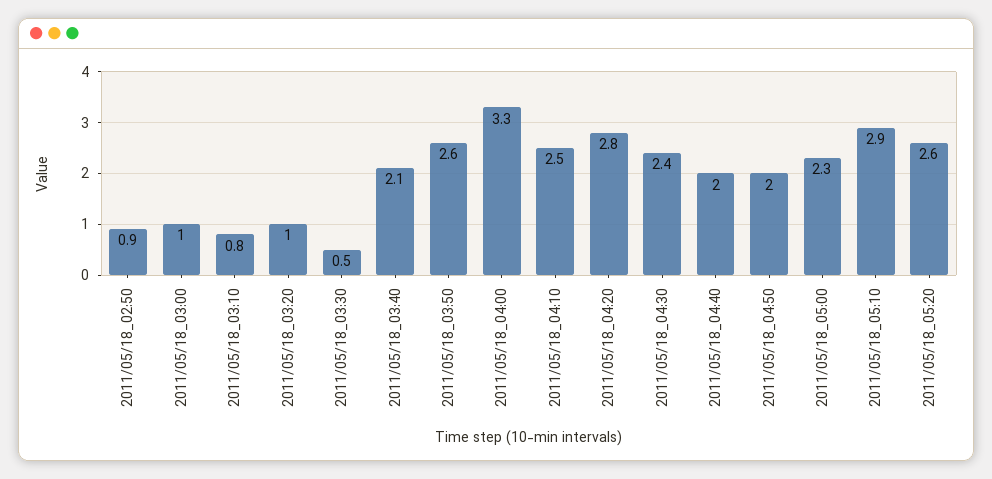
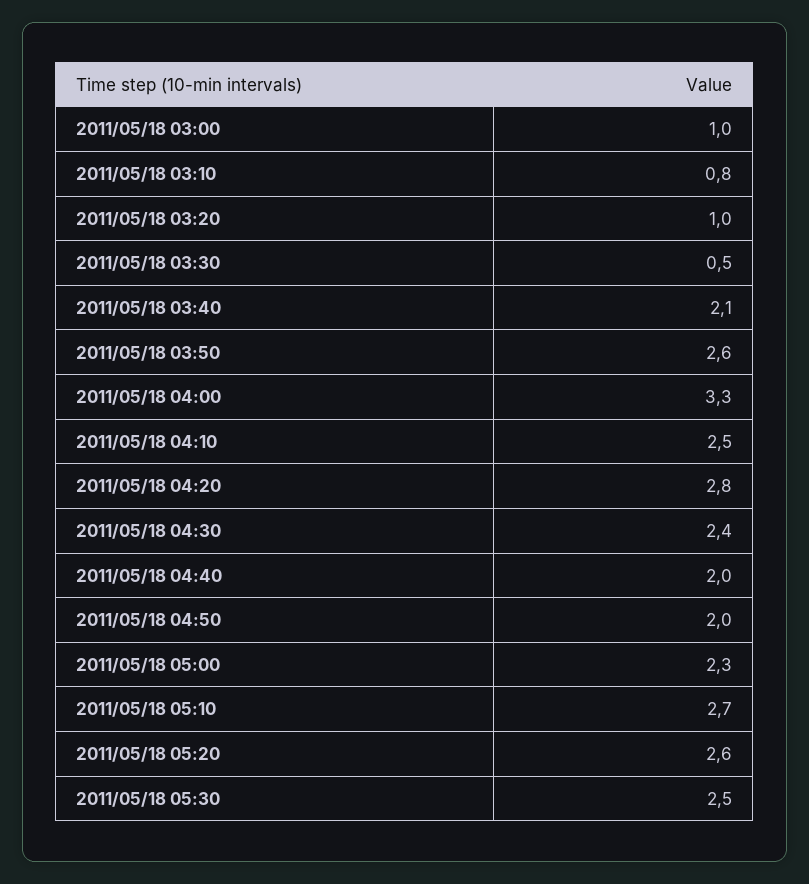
2011/05/18_02:50: 0.9 -> none
2011/05/18_05:10: 2.9 -> 2.7
2011/05/18 05:30: none -> 2.5

